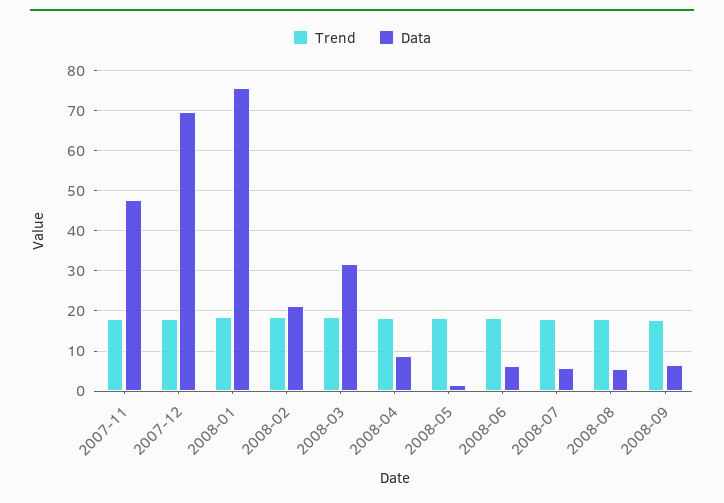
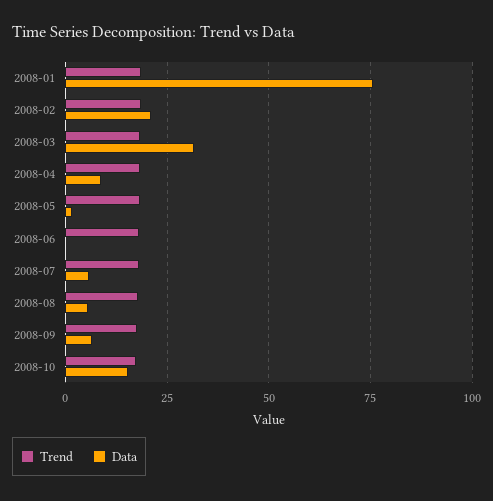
Trend, 2007-11: 18 -> none
Data, 2007-11: 48 -> none
Trend, 2007-12: 18 -> none
Data, 2007-12: 70 -> none
Data, 2008-06: 6 -> 0
Trend, 2008-10: none -> 17.5
Data, 2008-10: none -> 15

